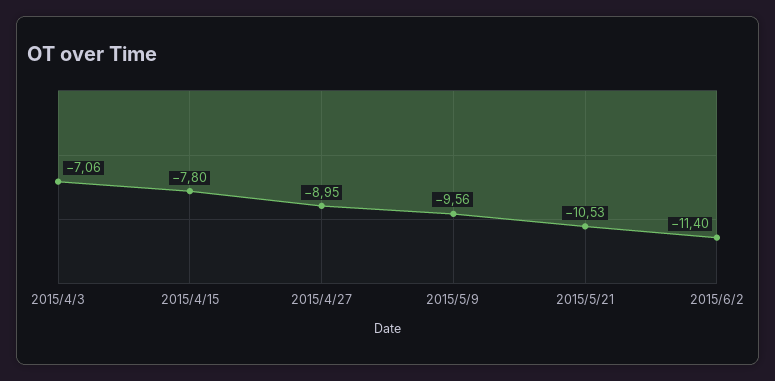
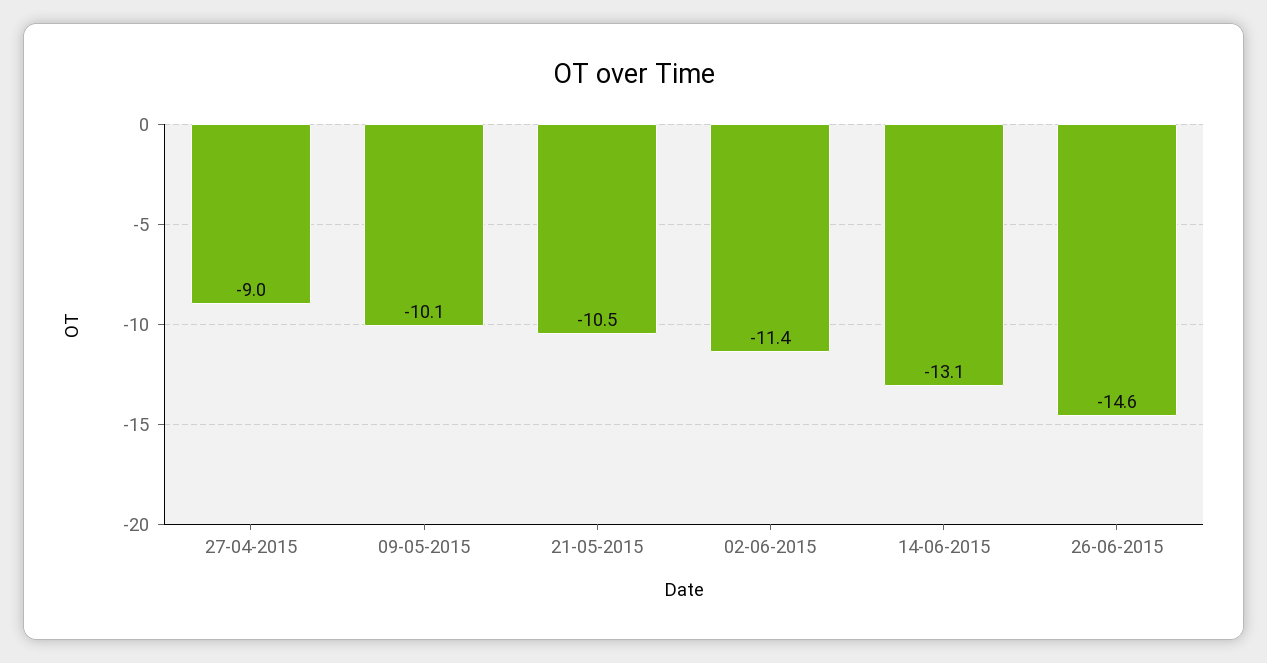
2015/4/3: -7.06 -> none
2015/4/15: -7.8 -> none
2015/5/9: -9.56 -> -10.1
14-06-2015: none -> -13.1
26-06-2015: none -> -14.6

